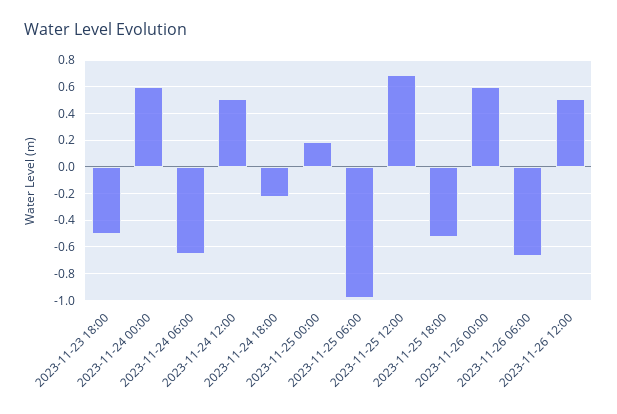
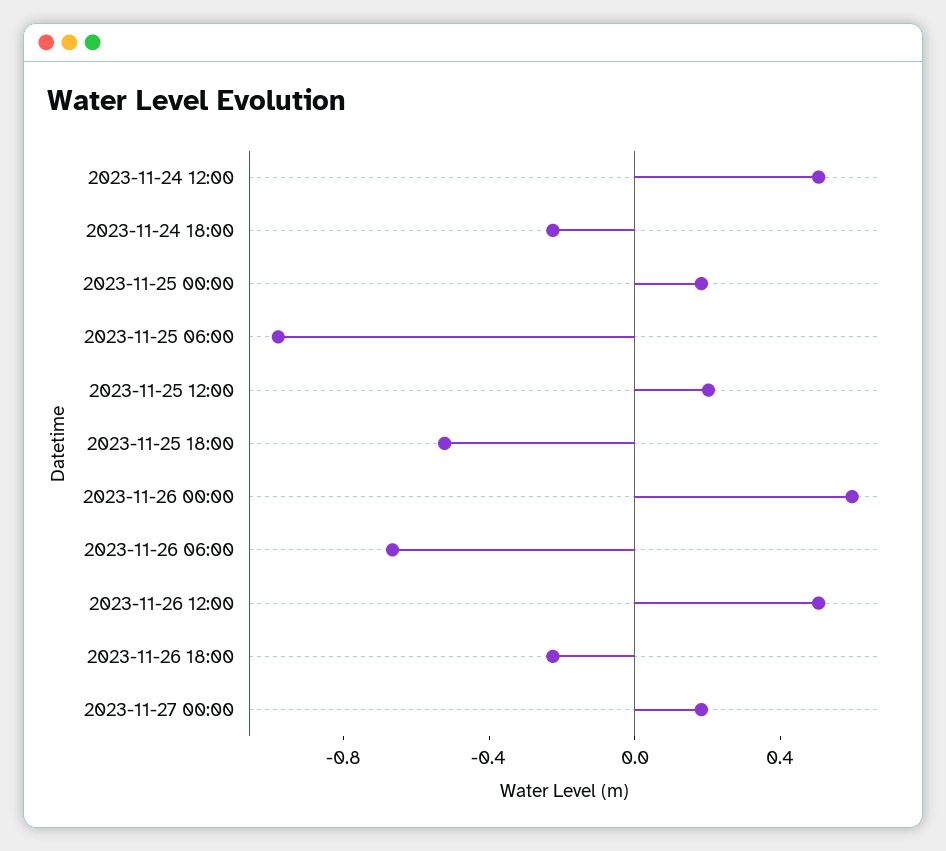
2023-11-23 18:00: -0.5 -> none
2023-11-24 00:00: 0.6 -> none
2023-11-24 06:00: -0.65 -> none
2023-11-25 12:00: 0.7 -> 0.2
2023-11-26 18:00: none -> -0.2
2023-11-27 00:00: none -> 0.2

